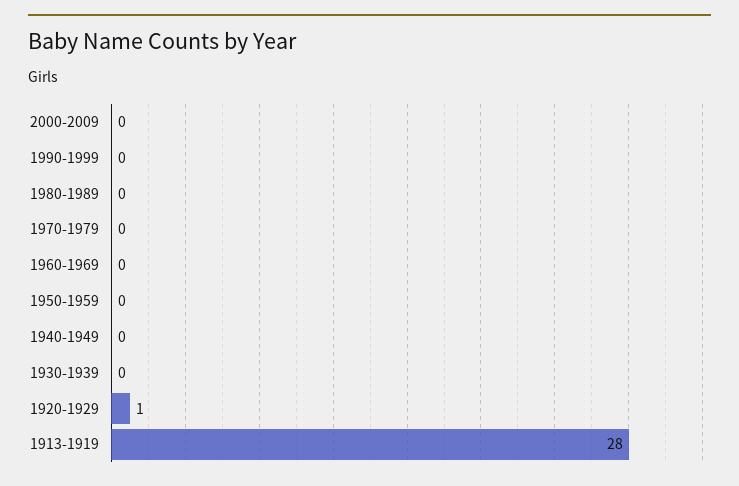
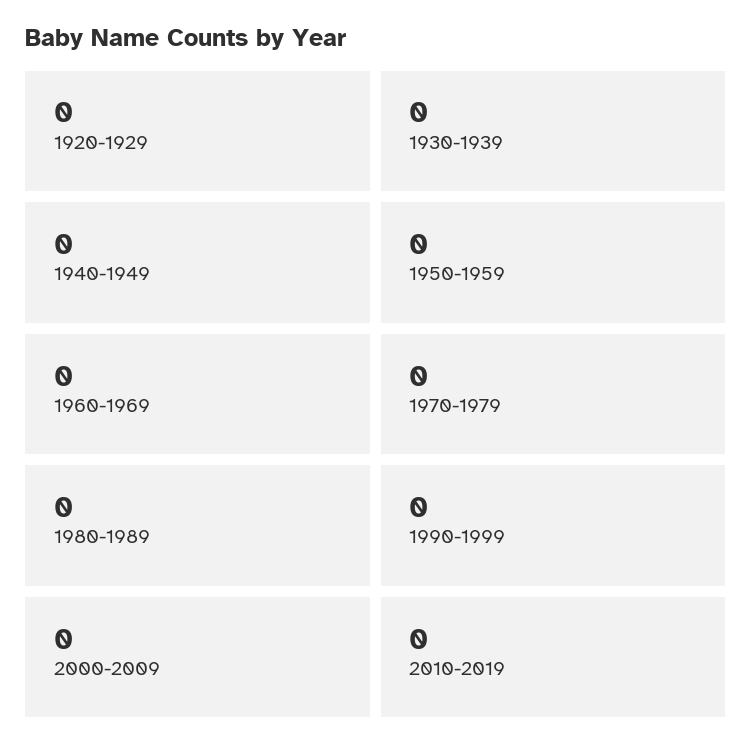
1920-1929: 1 -> 0
1913-1919: 28 -> none
2010-2019: none -> 0

